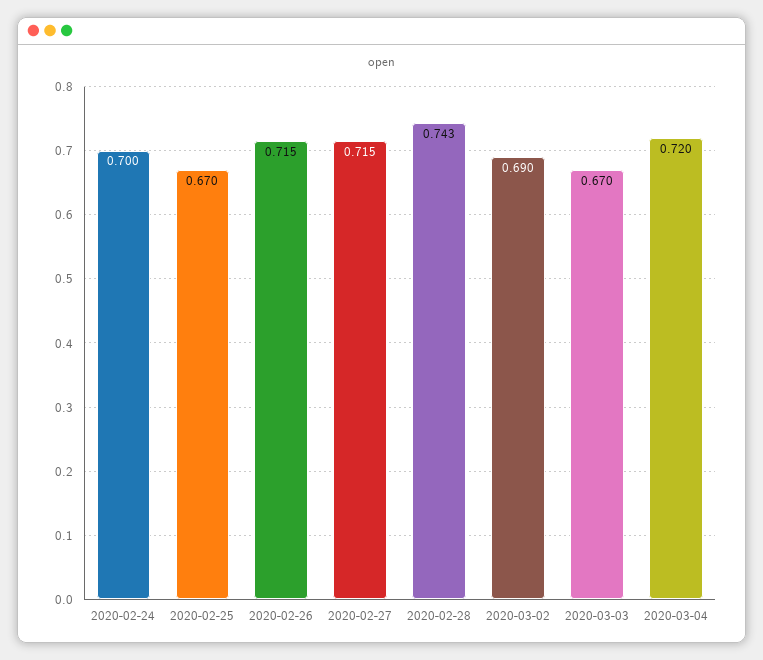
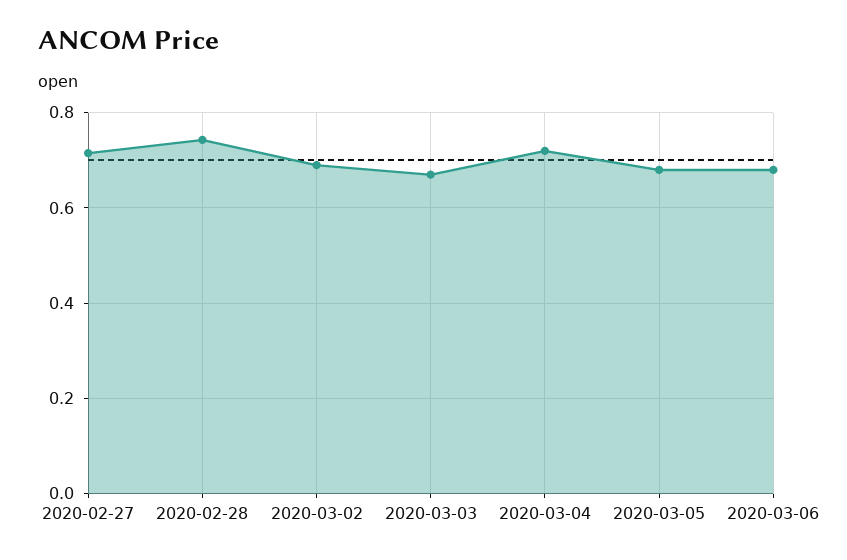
2020-02-24: 0.7 -> none
2020-02-25: 0.67 -> none
2020-02-26: 0.715 -> none
2020-03-05: none -> 0.68
2020-03-06: none -> 0.68

